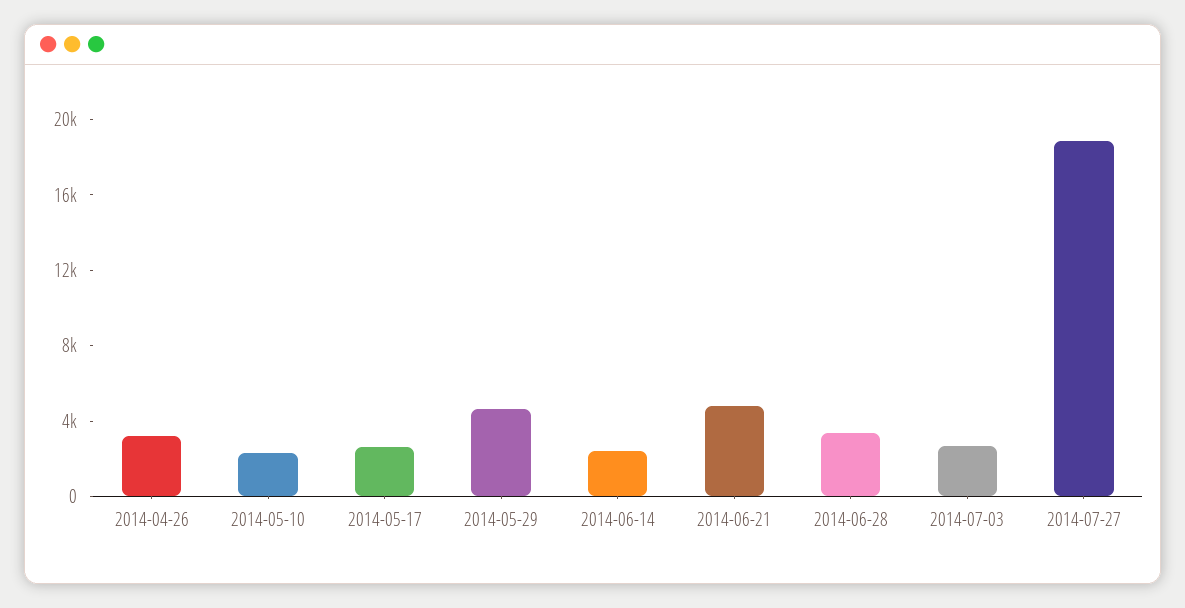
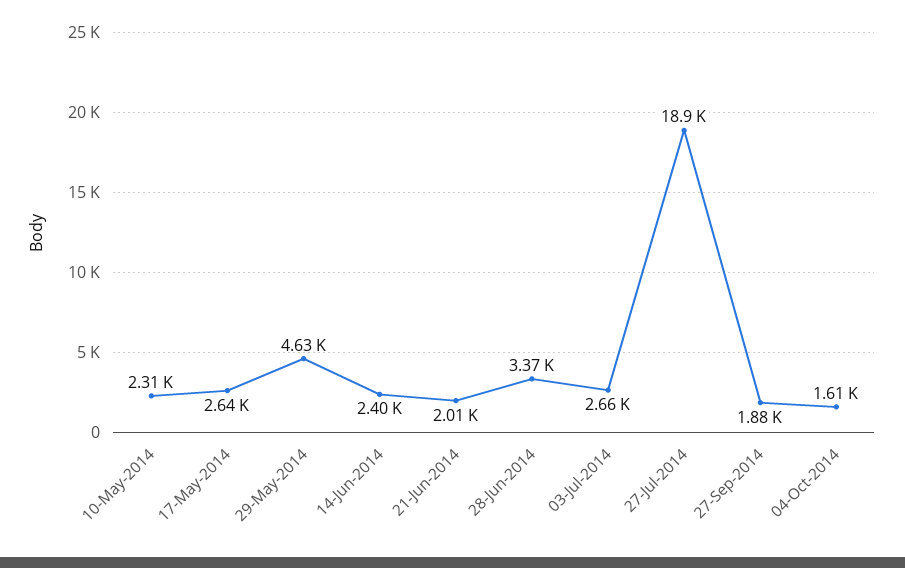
2014-04-26: 3000 -> none
2014-06-21: 5000 -> 2010
27-Sep-2014: none -> 1880
04-Oct-2014: none -> 1610

